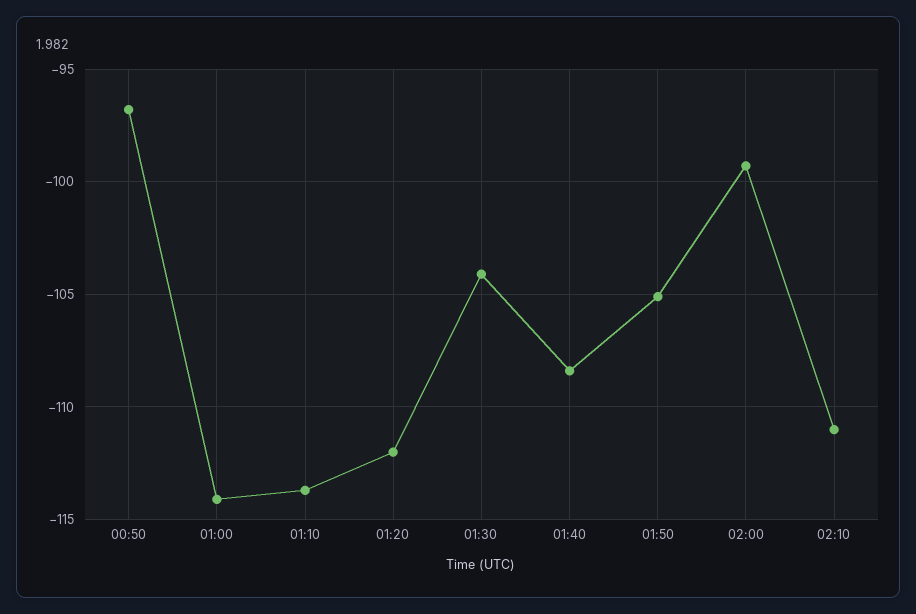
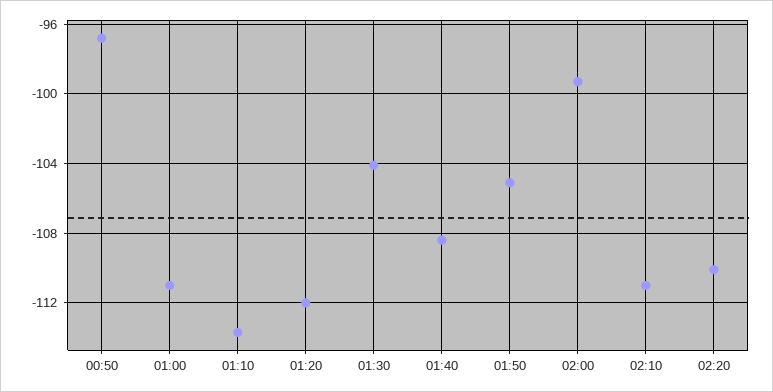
01:00: -114 -> -111
02:20: none -> -110

